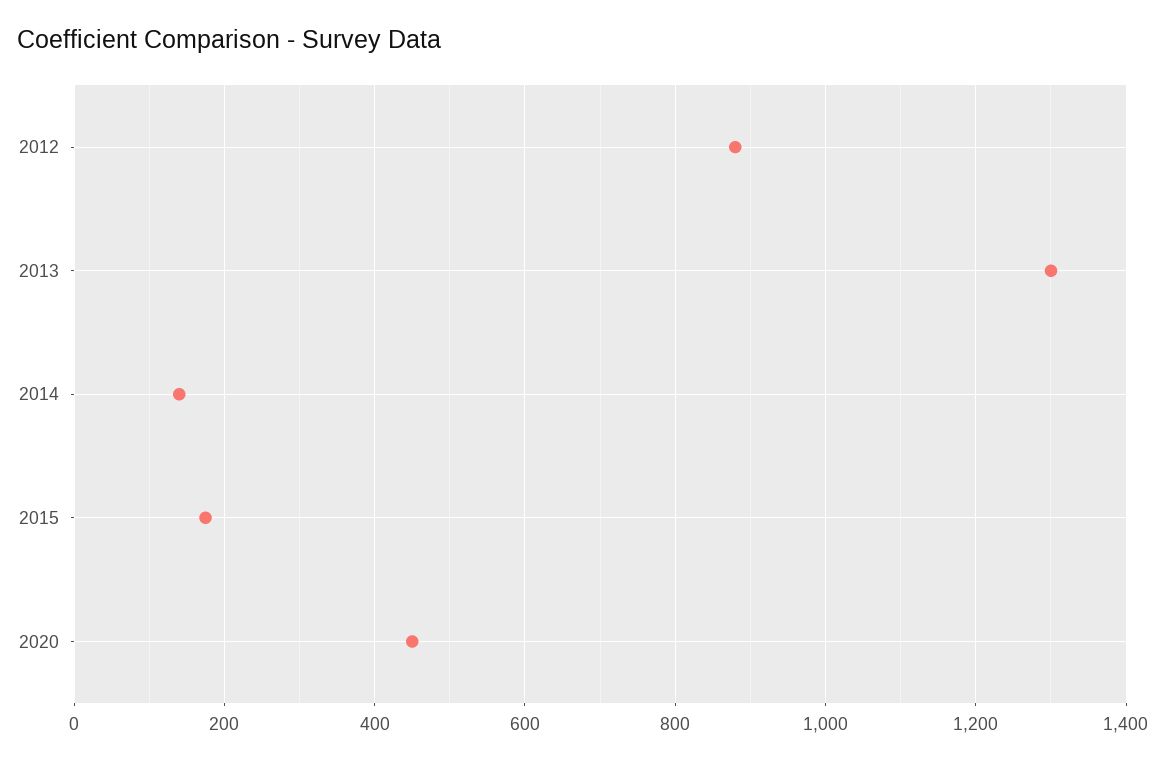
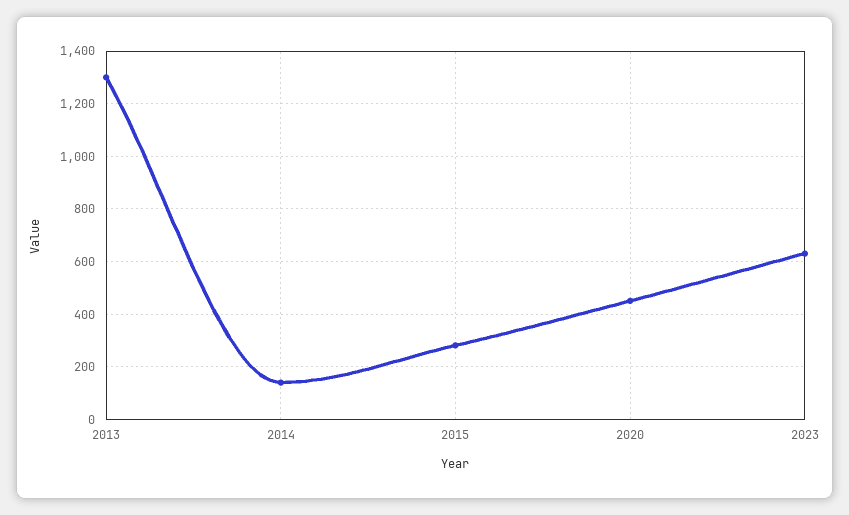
2012: 880 -> none
2015: 180 -> 275
2023: none -> 625

